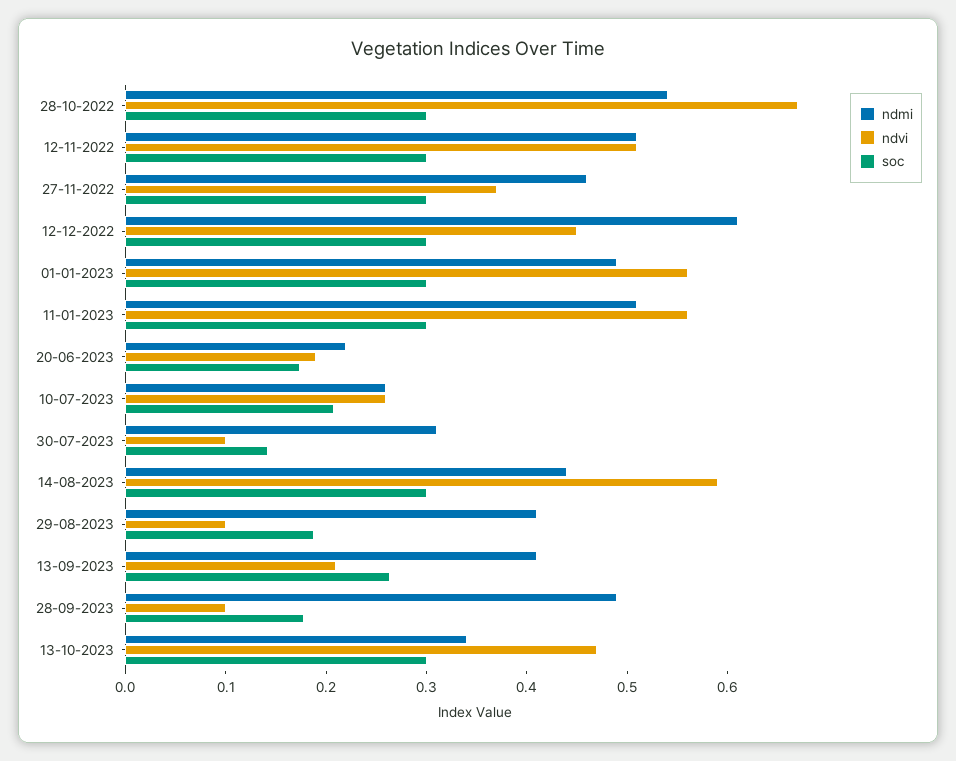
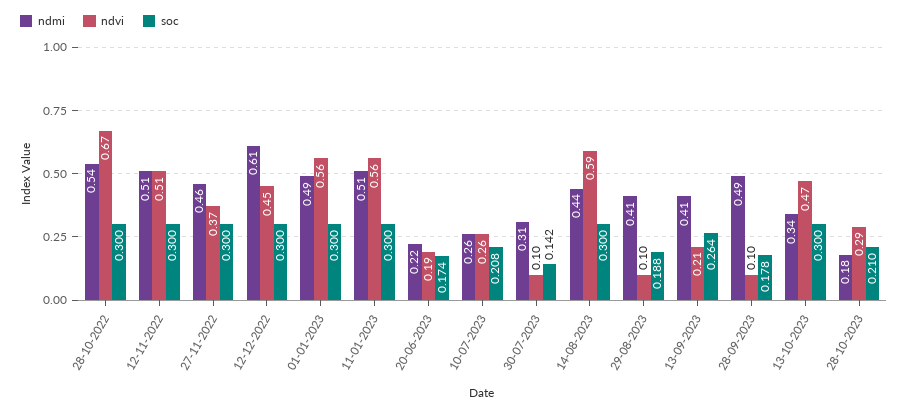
ndmi, 28-10-2023: none -> 0.18
ndvi, 28-10-2023: none -> 0.29
soc, 28-10-2023: none -> 0.21

